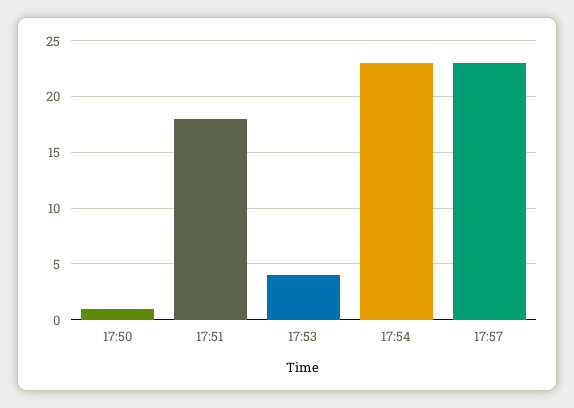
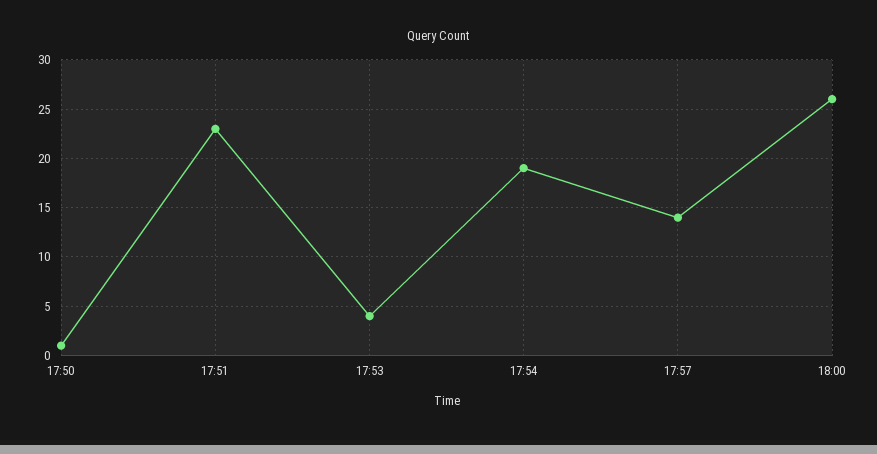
17:51: 18 -> 23
17:54: 23 -> 19
17:57: 23 -> 14
18:00: none -> 26

